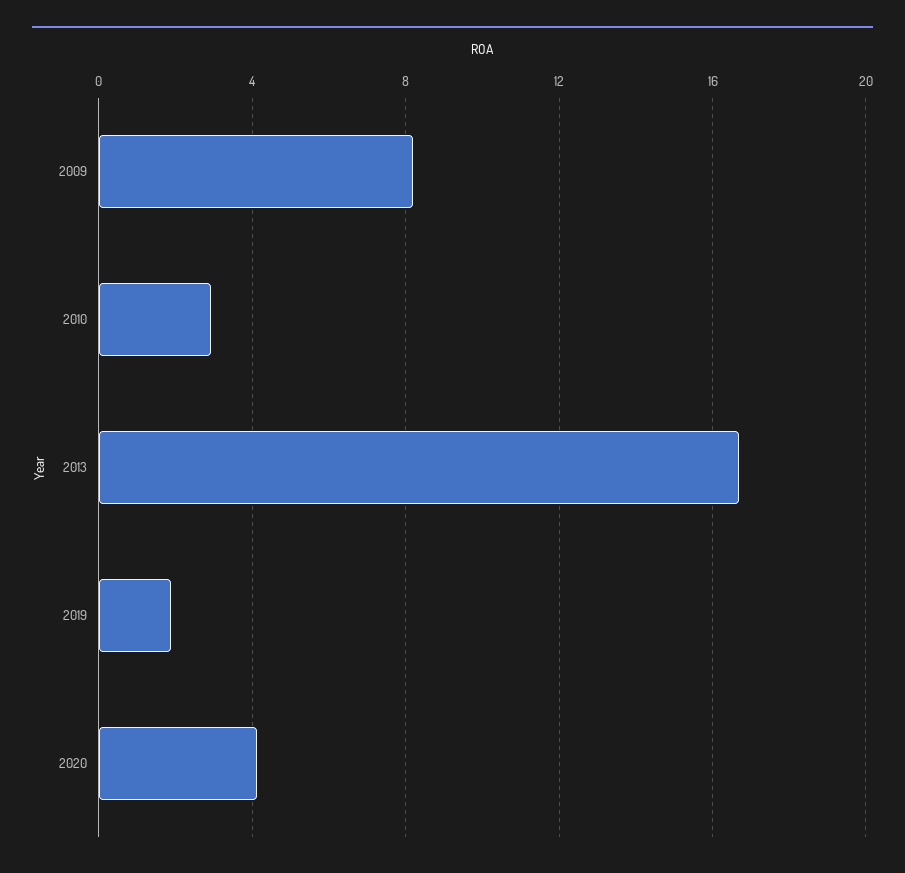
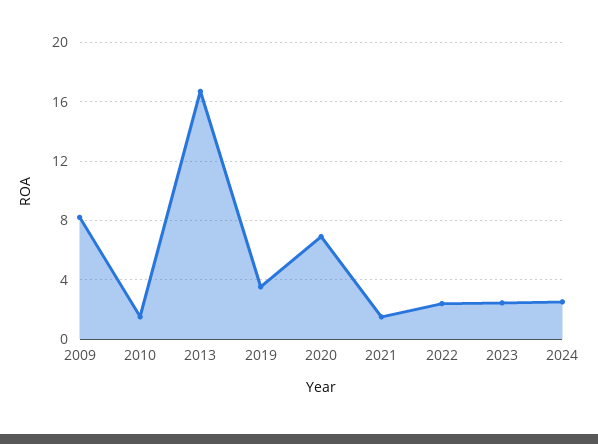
2010: 3 -> 1.5
2019: 2 -> 3.5
2020: 4 -> 7
2021: none -> 1.5
2022: none -> 2.5
2023: none -> 2.5
2024: none -> 2.5

